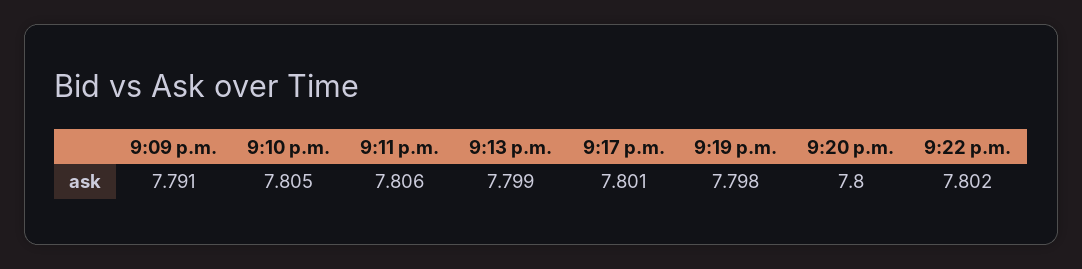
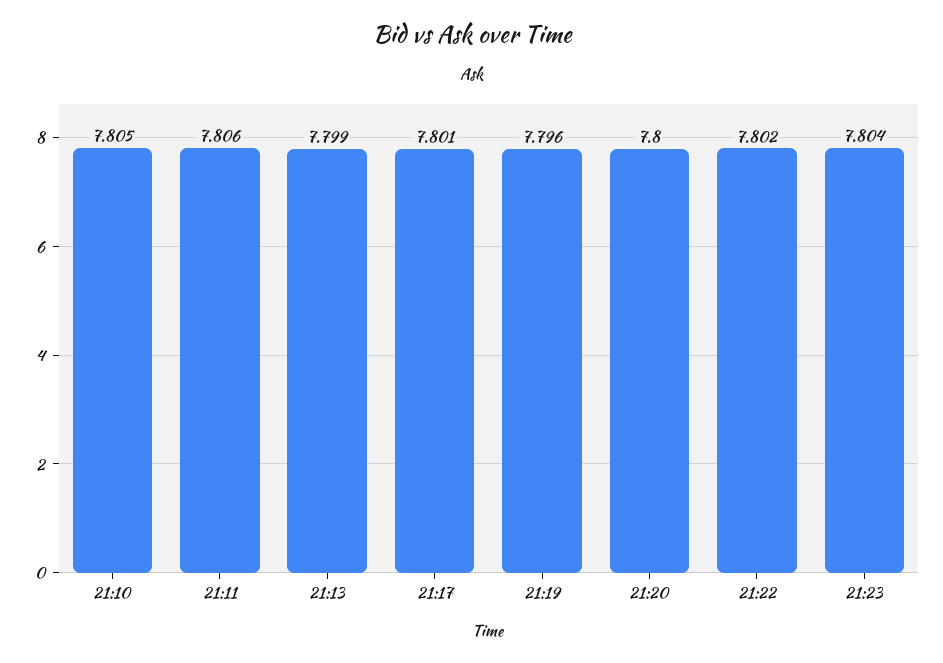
9:09 p.m.: 7.791 -> none
9:19 p.m.: 7.798 -> 7.796
21:23: none -> 7.804

